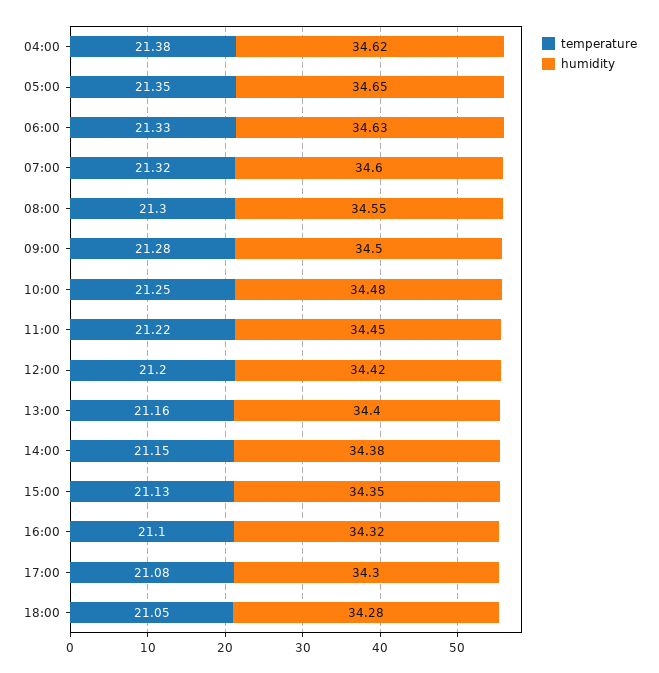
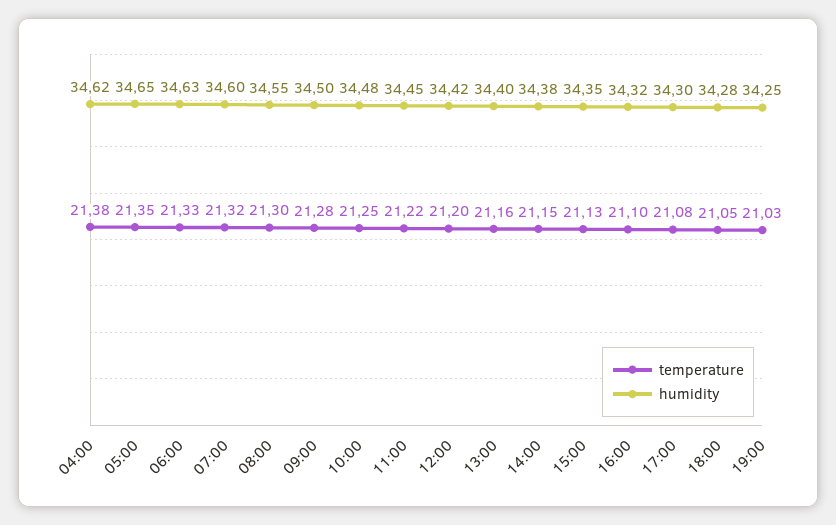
temperature, 19:00: none -> 21.03
humidity, 19:00: none -> 34.25

